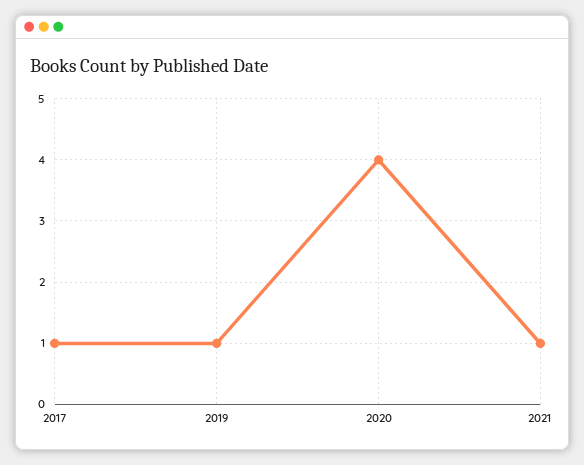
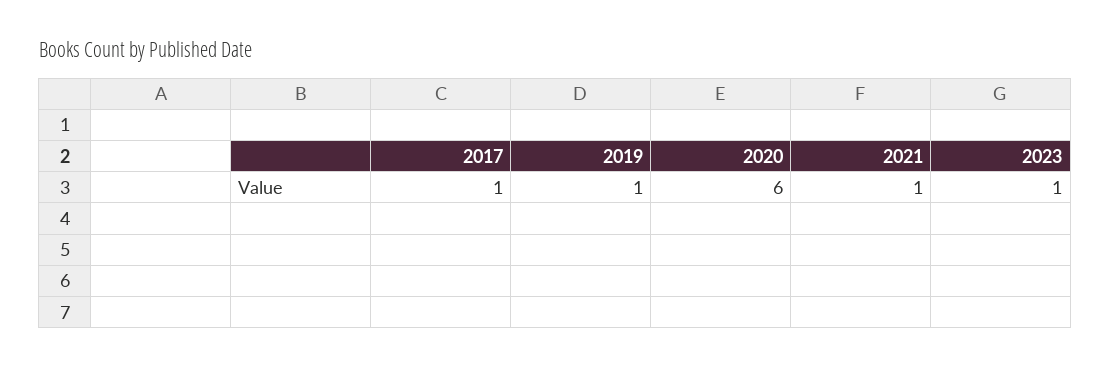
2020: 4 -> 6
2023: none -> 1

